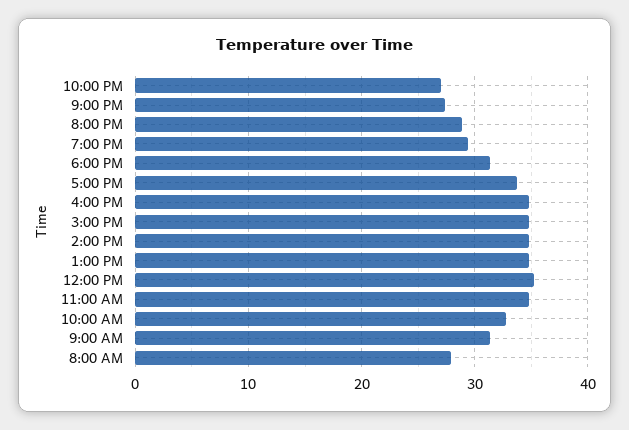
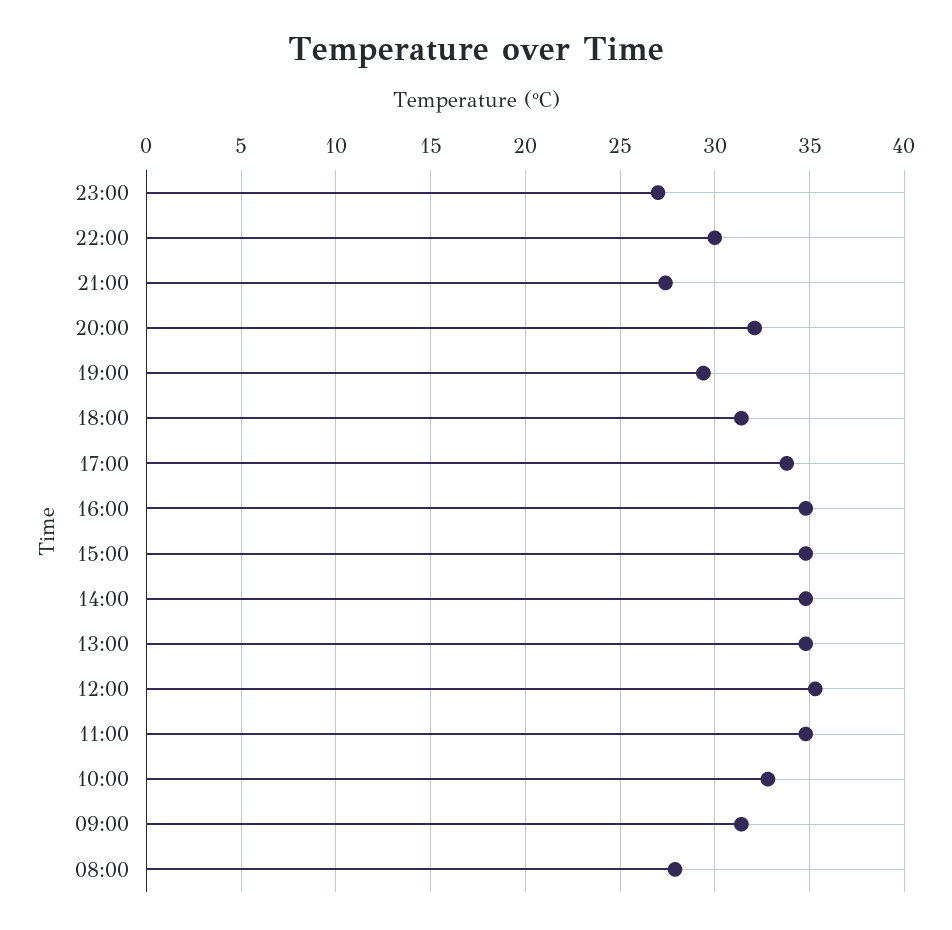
10:00 PM: 27 -> 30
8:00 PM: 29 -> 32
23:00: none -> 27

